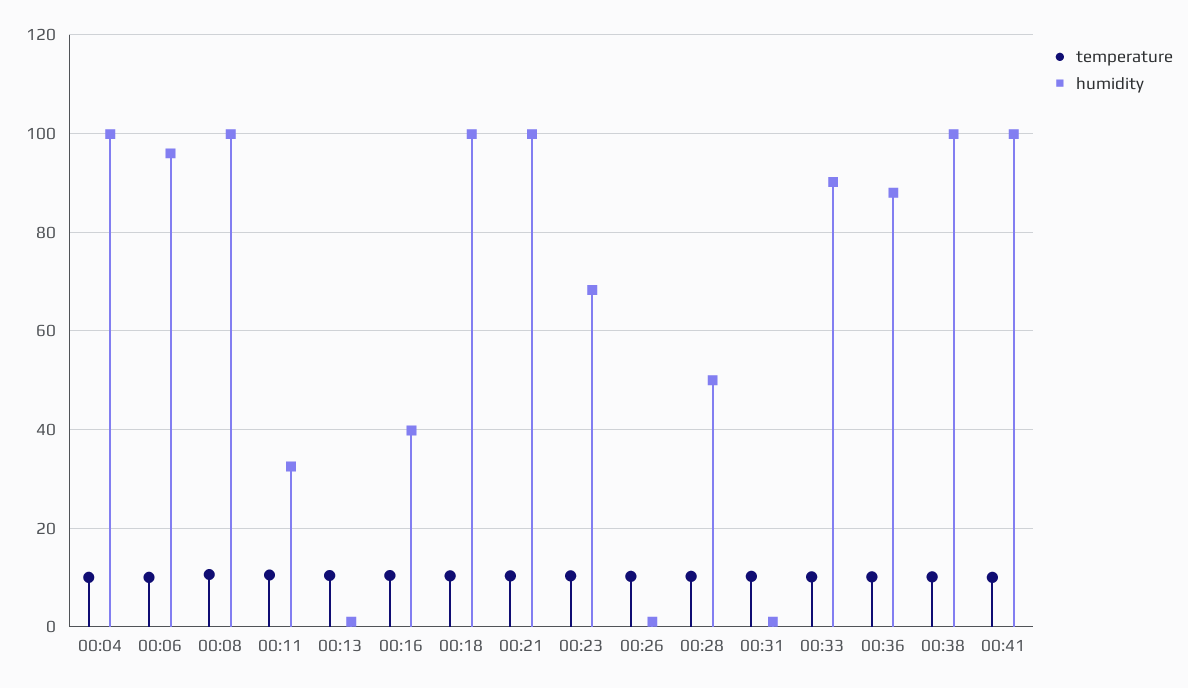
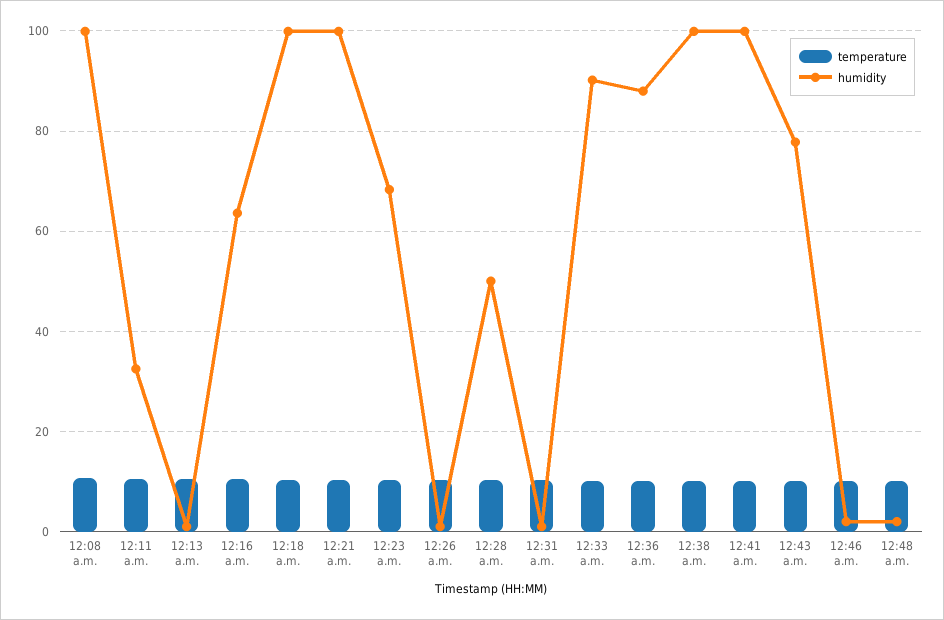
temperature, 00:04: 10 -> none
humidity, 00:04: 100 -> none
temperature, 00:06: 10 -> none
humidity, 00:06: 96 -> none
humidity, 00:16: 40 -> 64
temperature, 12:43 a.m.: none -> 10
humidity, 12:43 a.m.: none -> 78
temperature, 12:46 a.m.: none -> 10
humidity, 12:46 a.m.: none -> 2
temperature, 12:48 a.m.: none -> 10
humidity, 12:48 a.m.: none -> 2

